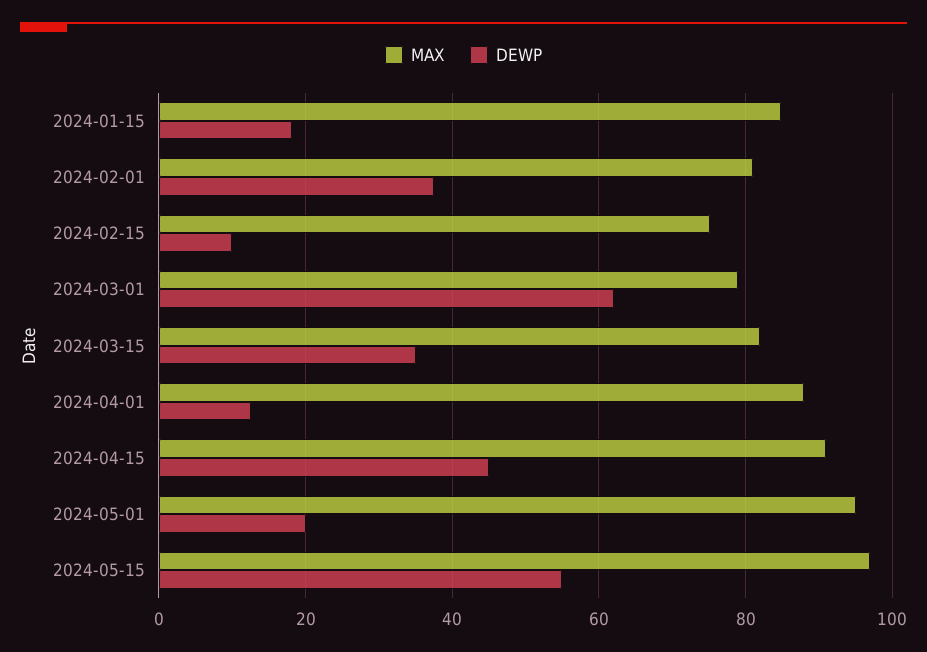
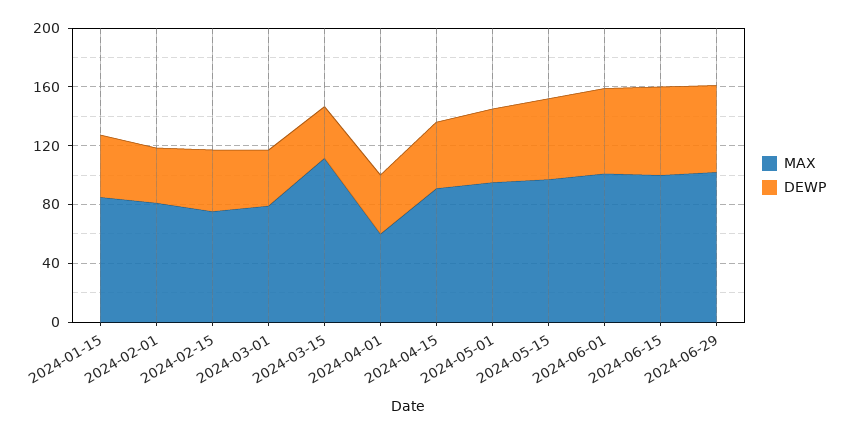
DEWP, 2024-01-15: 18 -> 40
DEWP, 2024-02-15: 10 -> 40
DEWP, 2024-03-01: 62 -> 40
MAX, 2024-03-15: 82 -> 110
MAX, 2024-04-01: 88 -> 60
DEWP, 2024-04-01: 12 -> 40
DEWP, 2024-05-01: 20 -> 50
MAX, 2024-06-01: none -> 100
DEWP, 2024-06-01: none -> 60
MAX, 2024-06-15: none -> 100
DEWP, 2024-06-15: none -> 60
MAX, 2024-06-29: none -> 100
DEWP, 2024-06-29: none -> 60

